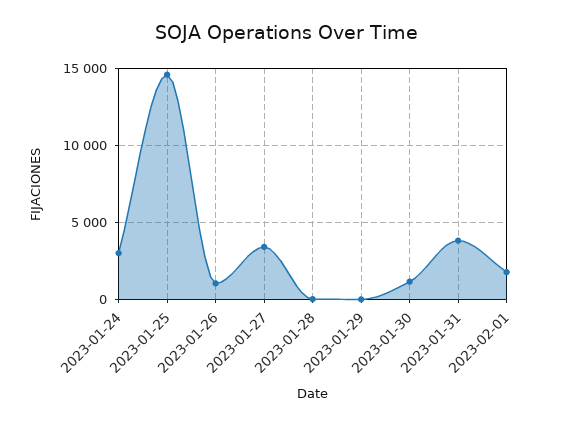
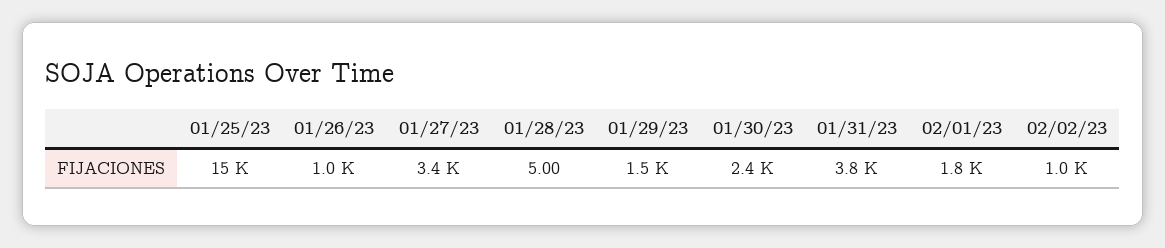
2023-01-24: 3000 -> none
2023-01-29: 0 -> 1500
2023-01-30: 1000 -> 2400
02/02/23: none -> 1000

